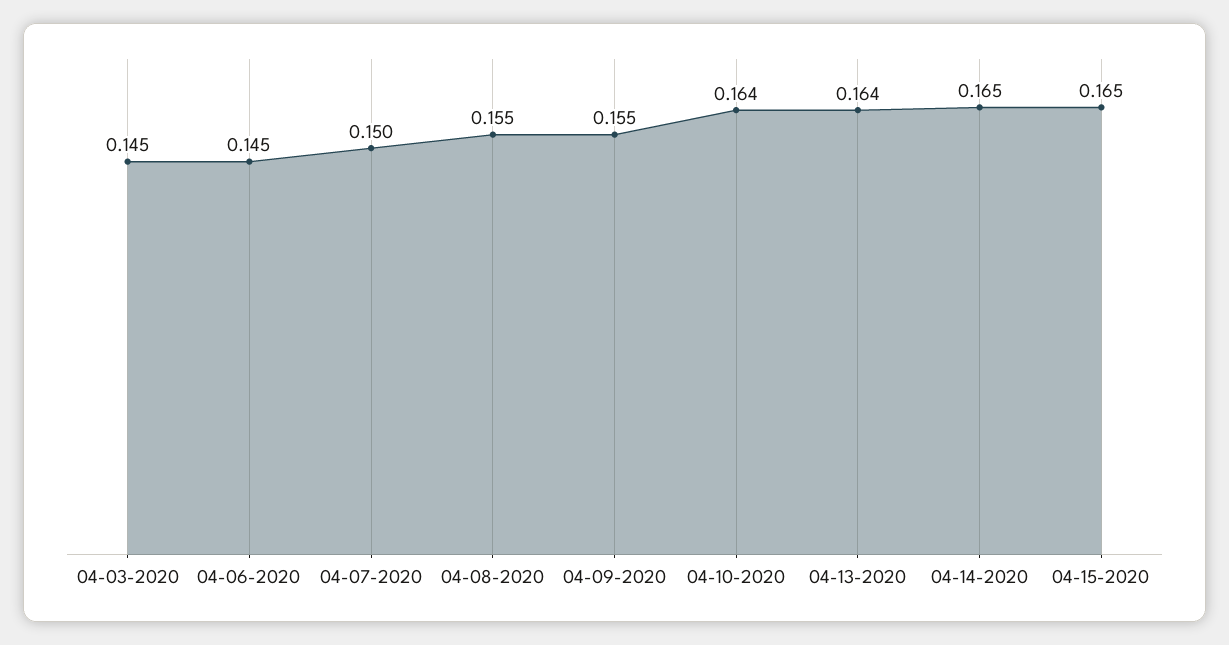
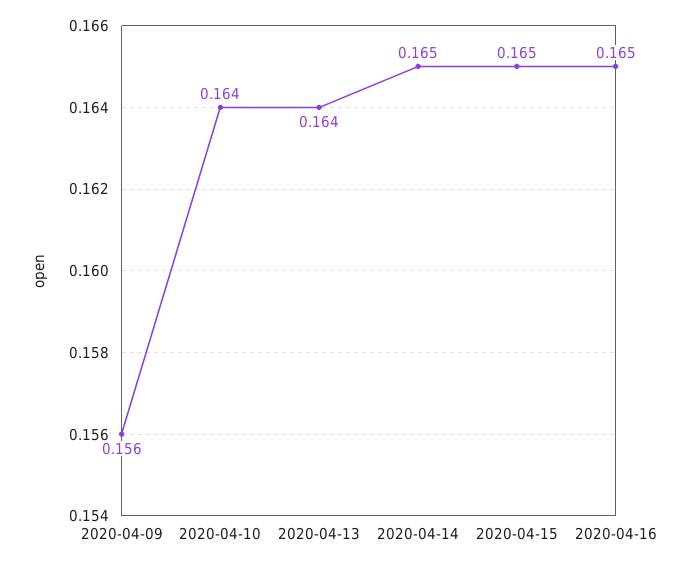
04-03-2020: 0.145 -> none
04-06-2020: 0.145 -> none
04-07-2020: 0.15 -> none
04-08-2020: 0.155 -> none
04-09-2020: 0.155 -> 0.156
2020-04-16: none -> 0.165

